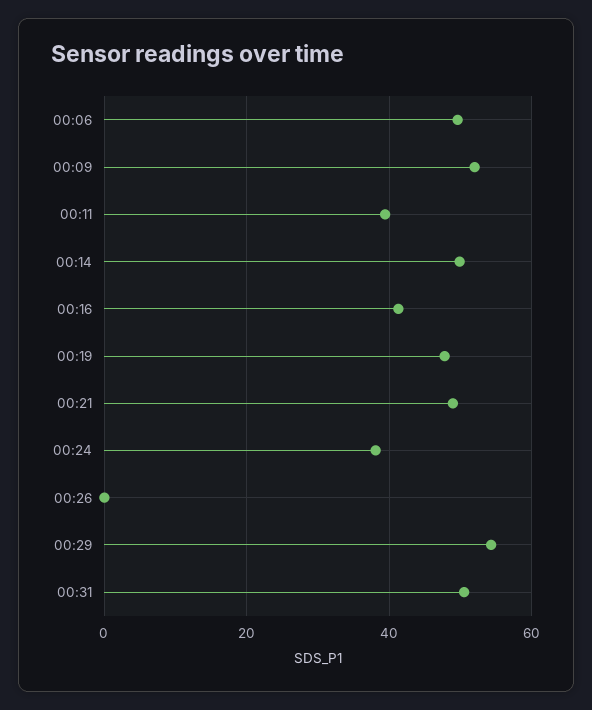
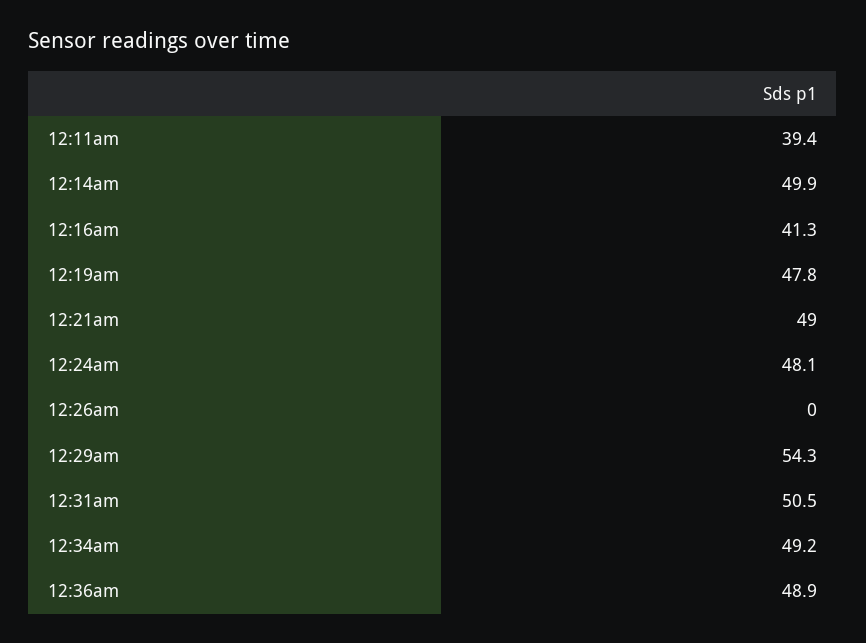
00:06: 50 -> none
00:09: 52 -> none
00:24: 38 -> 48.1
12:34am: none -> 49.2
12:36am: none -> 48.9

